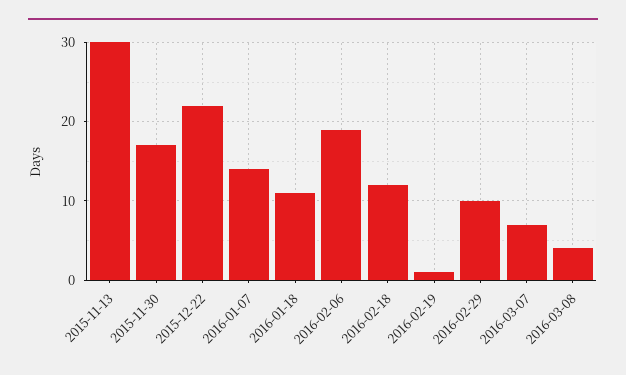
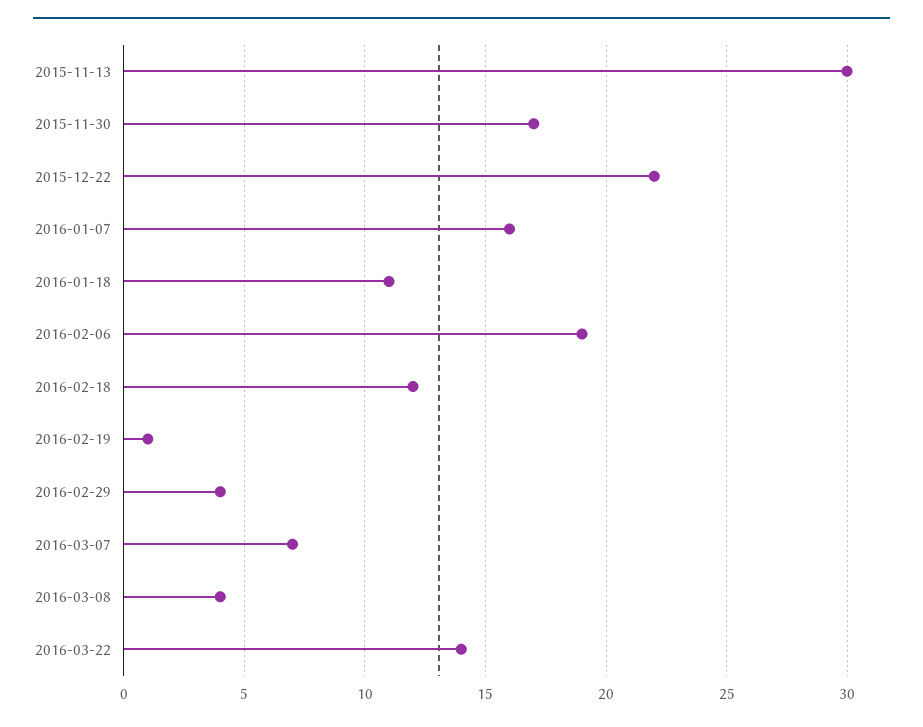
2016-01-07: 14 -> 16
2016-02-29: 10 -> 4
2016-03-22: none -> 14

